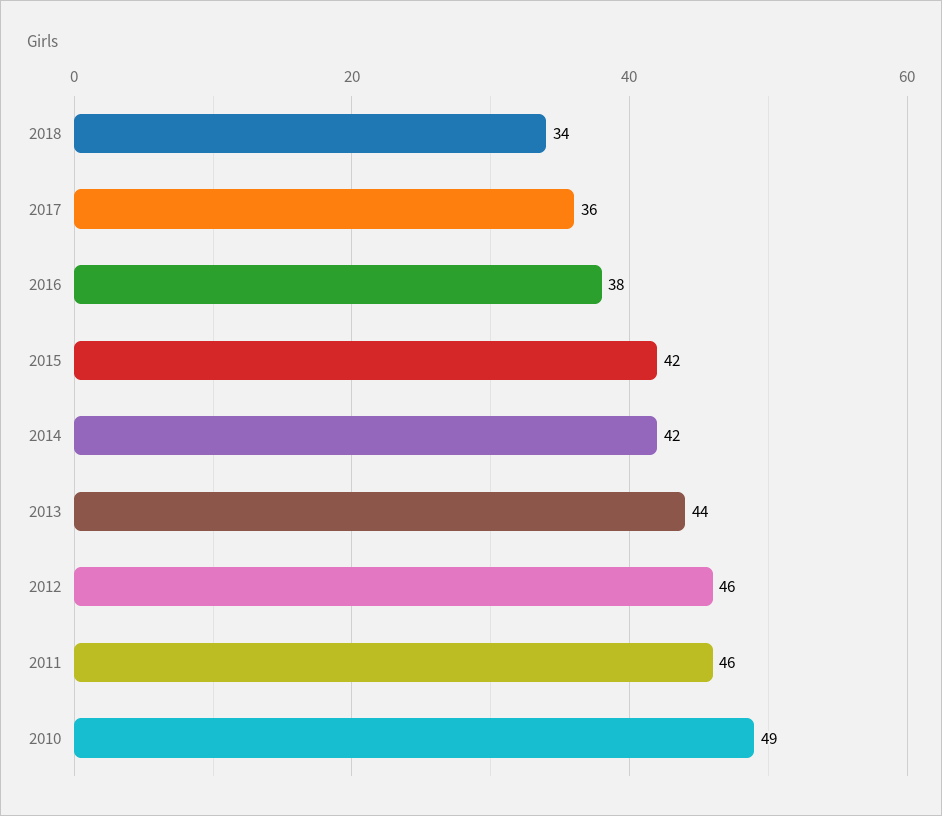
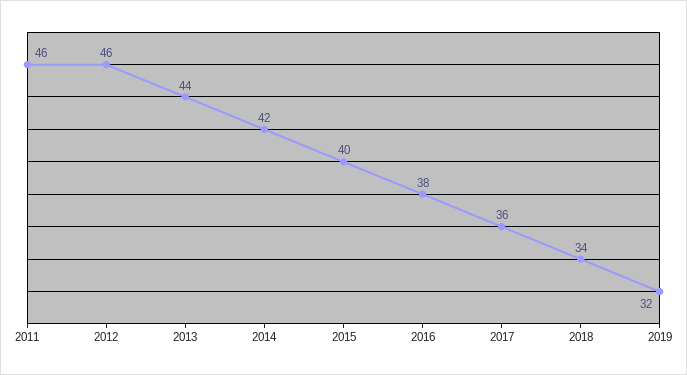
2015: 42 -> 40
2010: 49 -> none
2019: none -> 32

